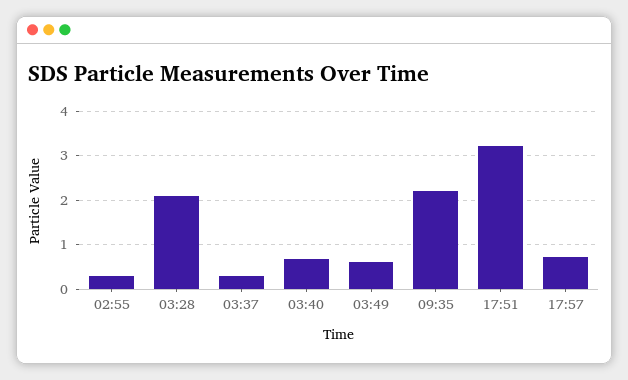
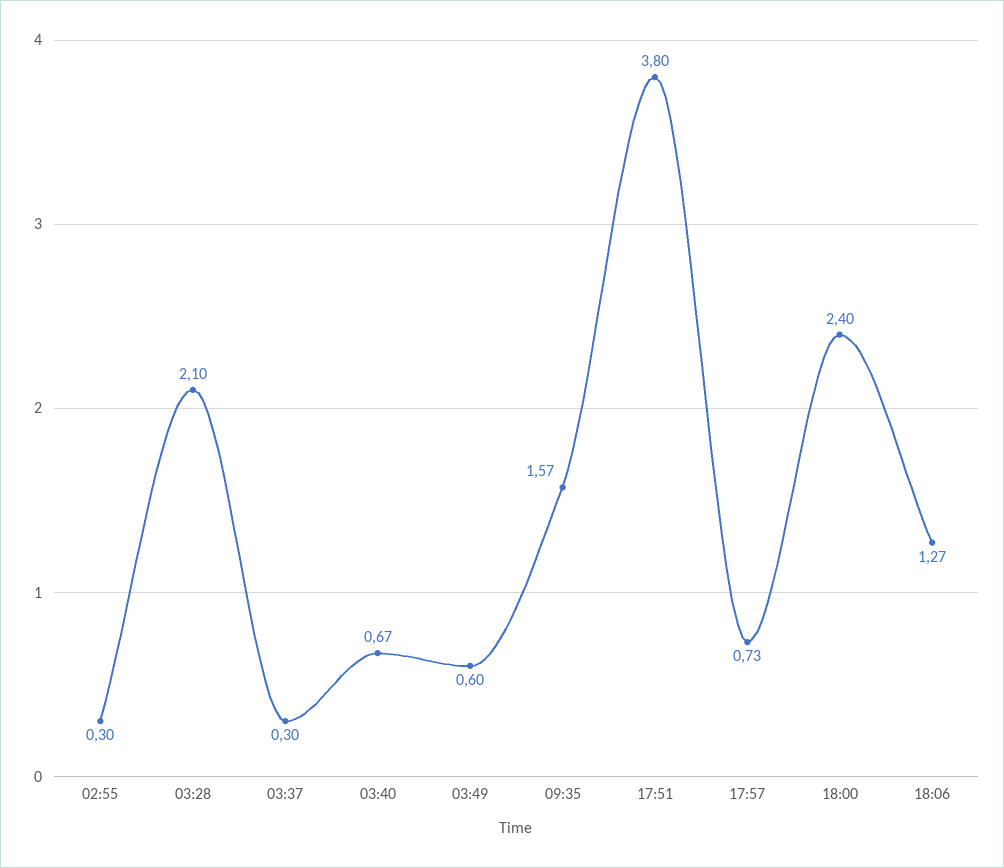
09:35: 2.2 -> 1.57
17:51: 3.2 -> 3.8
18:00: none -> 2.4
18:06: none -> 1.27

